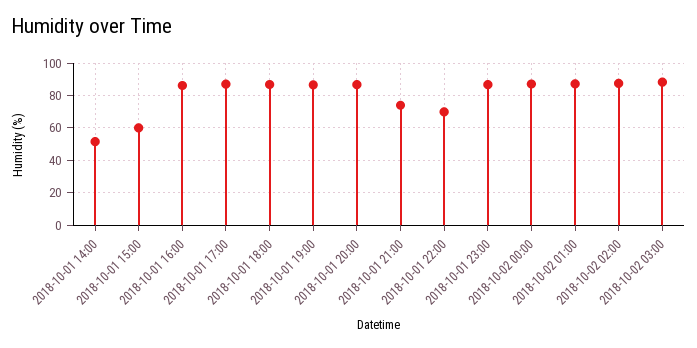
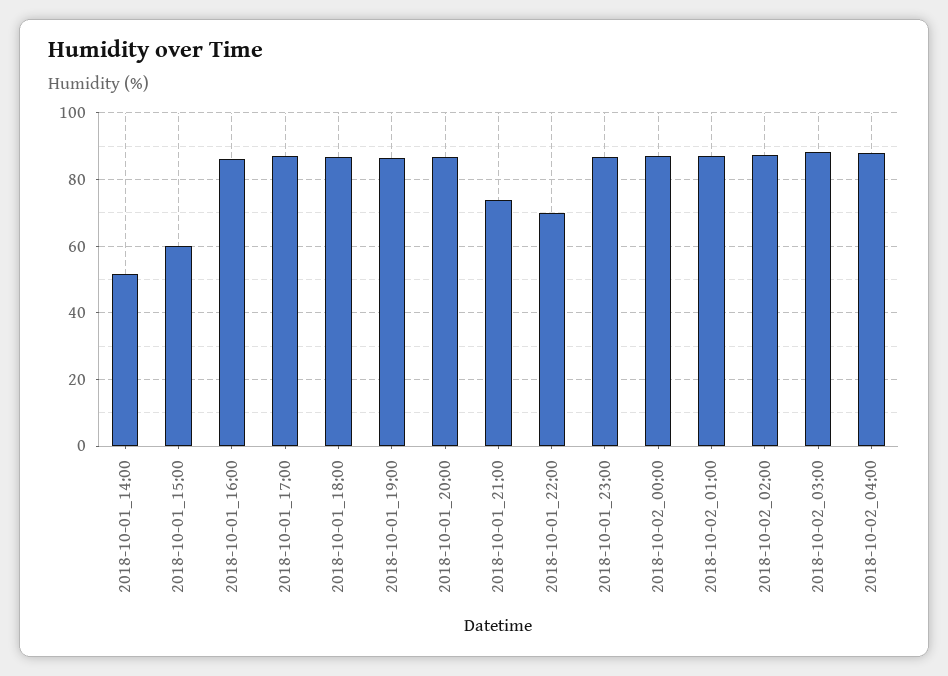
2018-10-02_04:00: none -> 88

